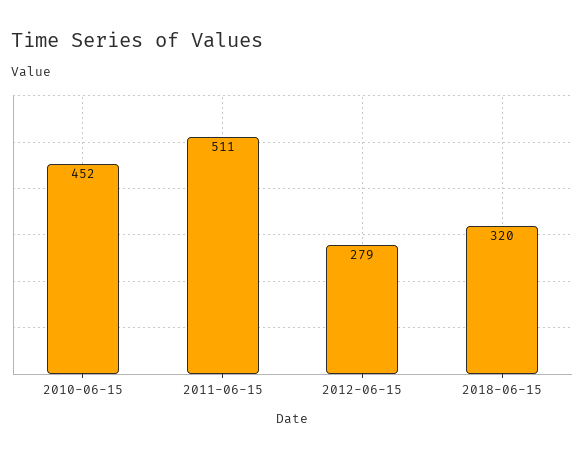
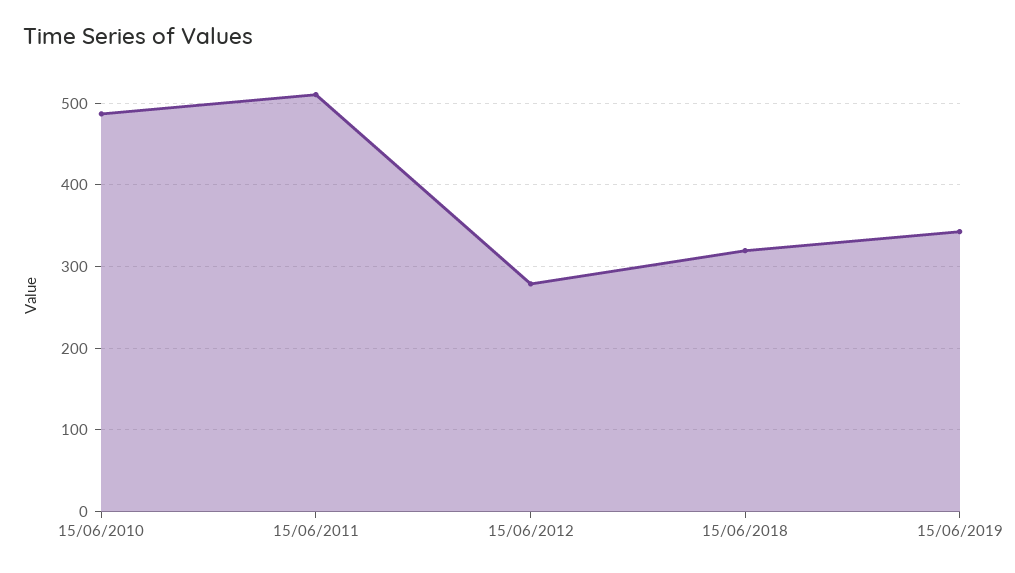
2010-06-15: 452 -> 490
15/06/2019: none -> 340

